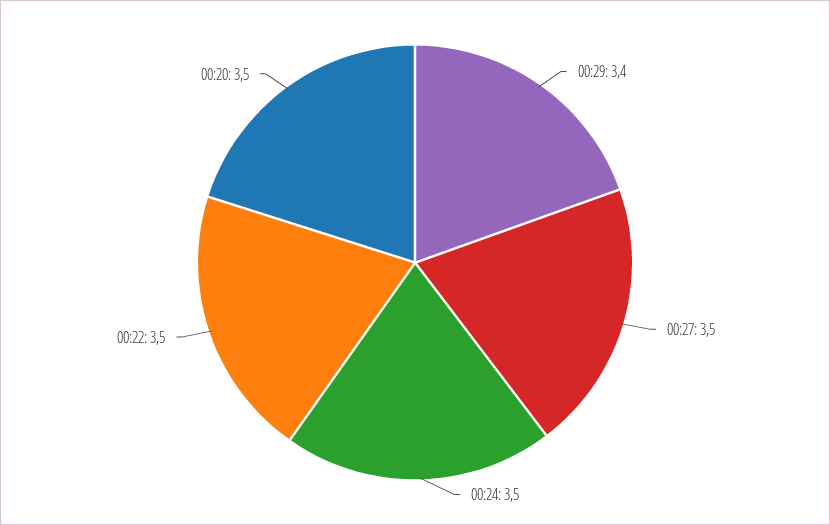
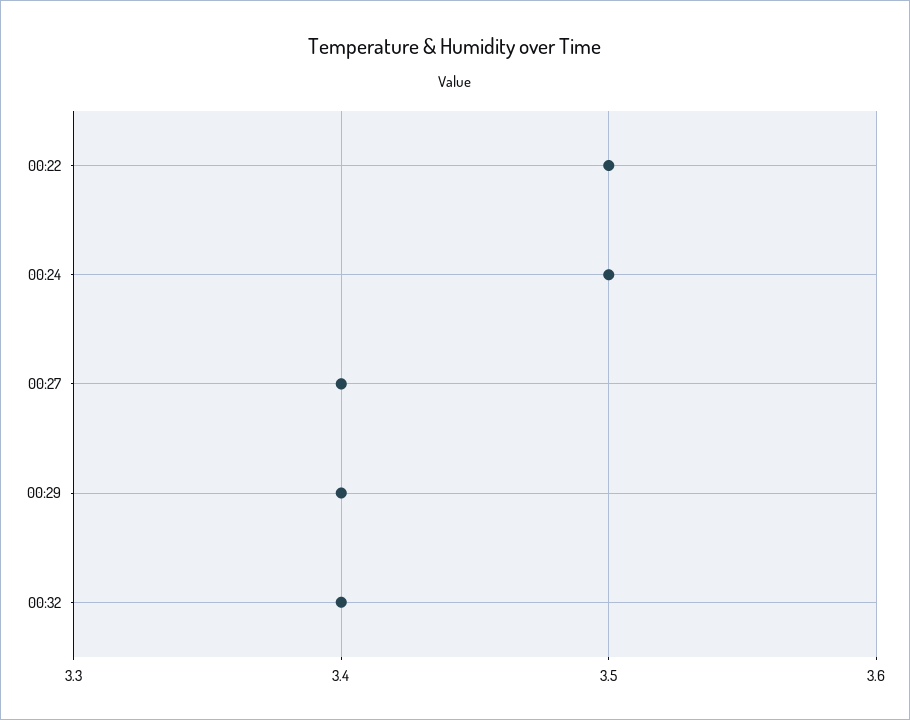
00:27: 3.5 -> 3.4
00:20: 3.5 -> none
00:32: none -> 3.4

